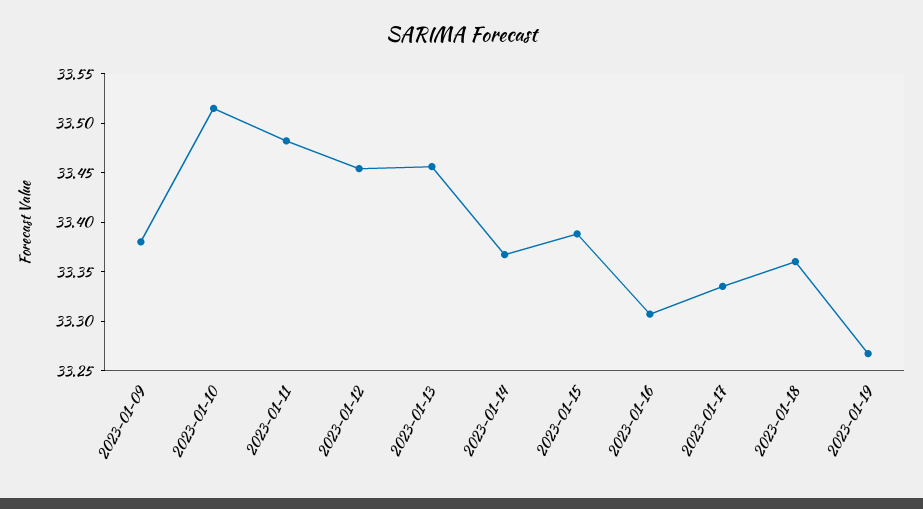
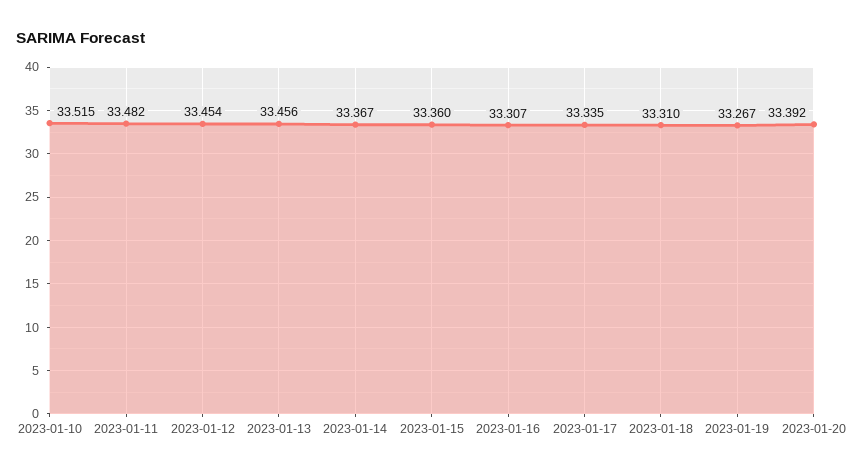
2023-01-09: 33.38 -> none
2023-01-15: 33.39 -> 33.36
2023-01-18: 33.36 -> 33.31
2023-01-20: none -> 33.392

